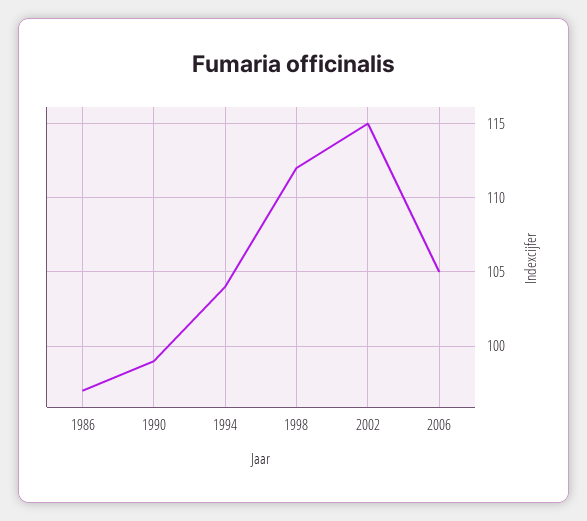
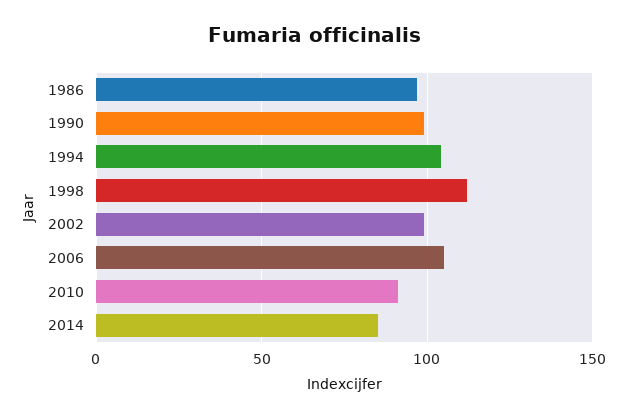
2002: 115 -> 100
2010: none -> 90
2014: none -> 85

